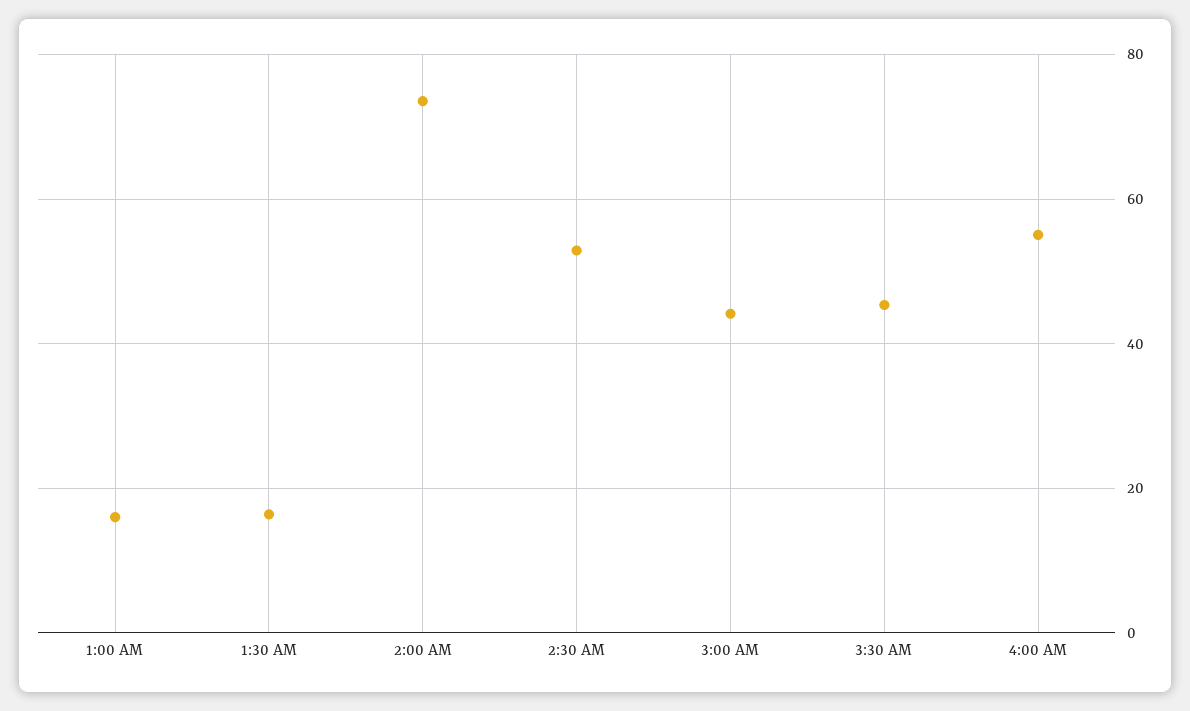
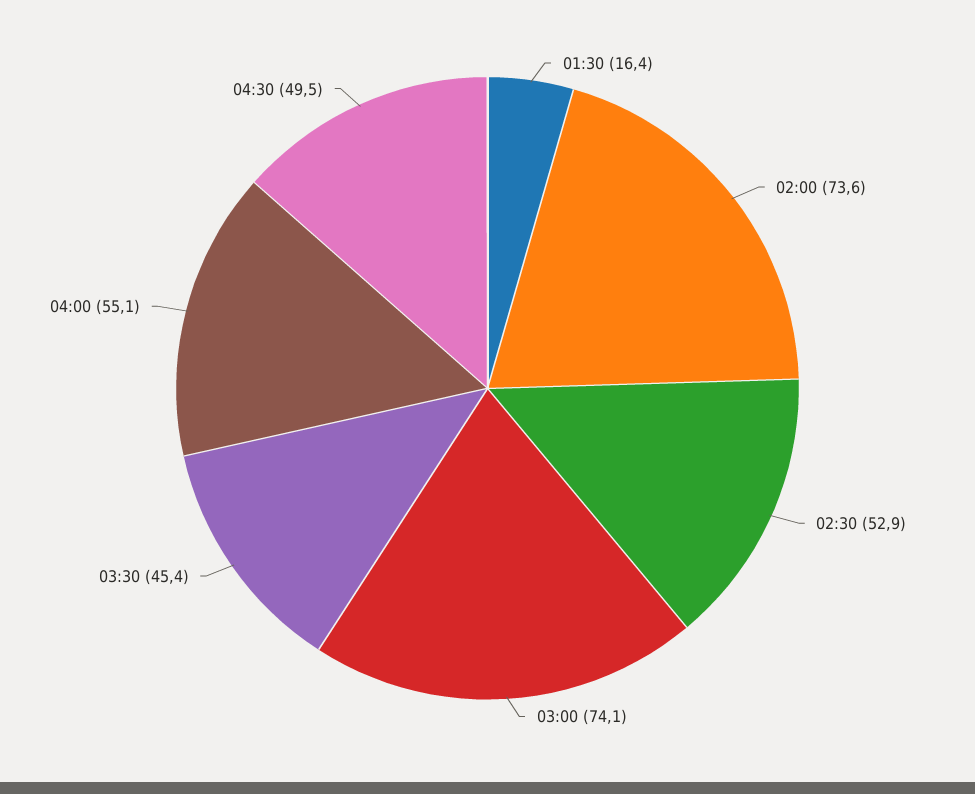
1:00 AM: 16 -> none
3:00 AM: 44 -> 74.1
04:30: none -> 49.5

